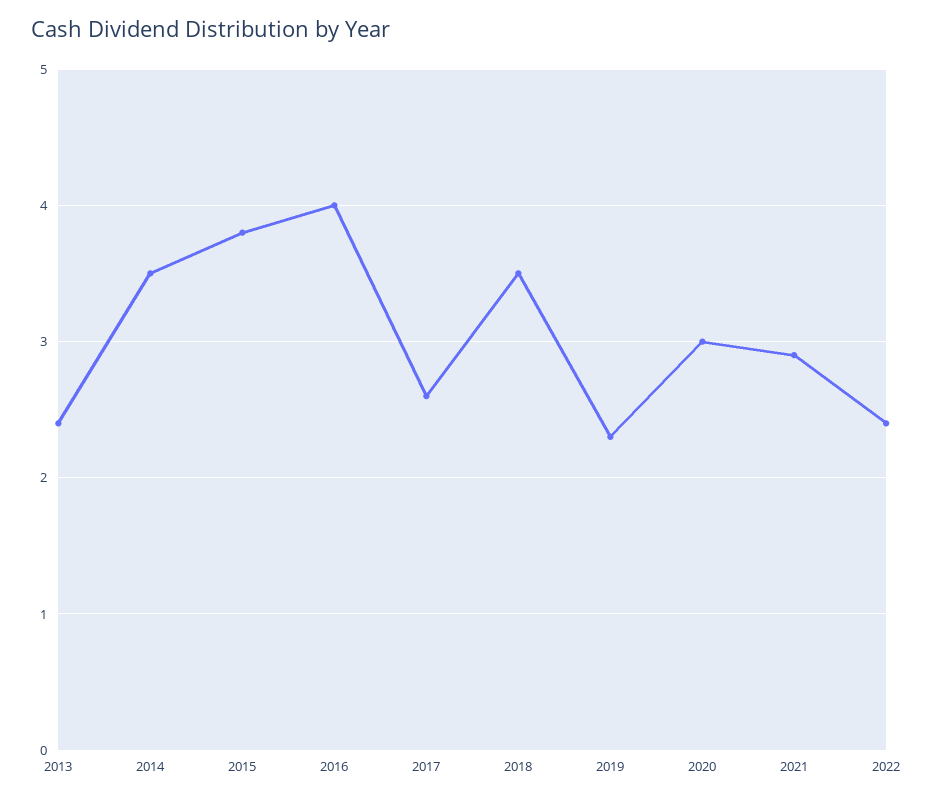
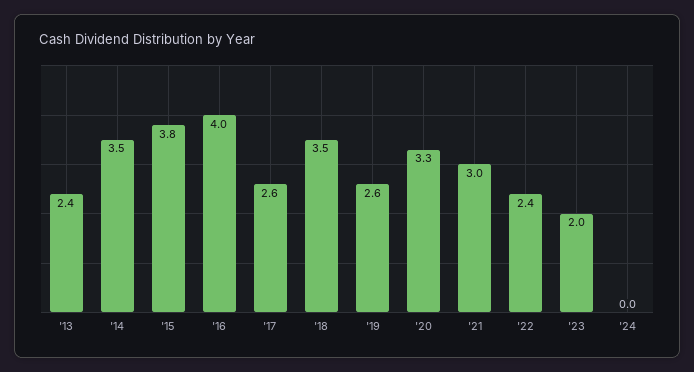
2019: 2.3 -> 2.6
2020: 3 -> 3.3
2021: 2.9 -> 3
'23: none -> 2
'24: none -> 0

